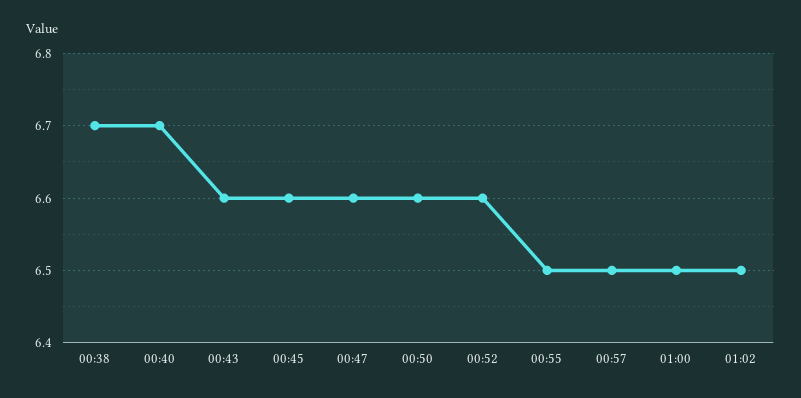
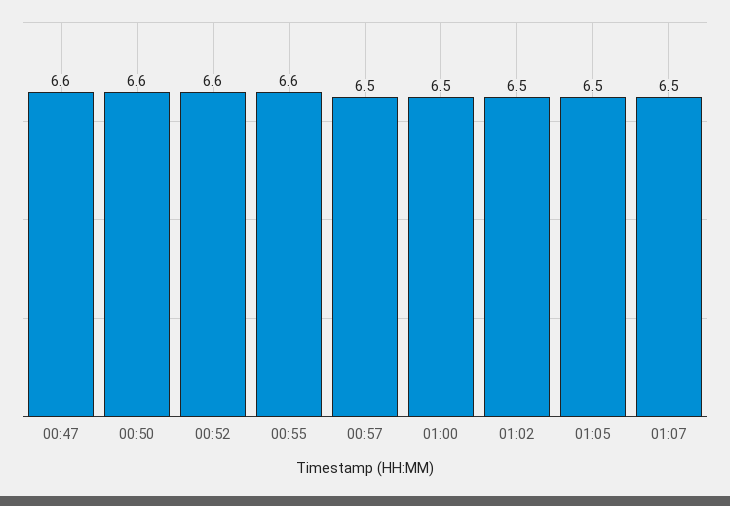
00:38: 6.7 -> none
00:40: 6.7 -> none
00:43: 6.6 -> none
00:45: 6.6 -> none
00:55: 6.5 -> 6.6
01:05: none -> 6.5
01:07: none -> 6.5

